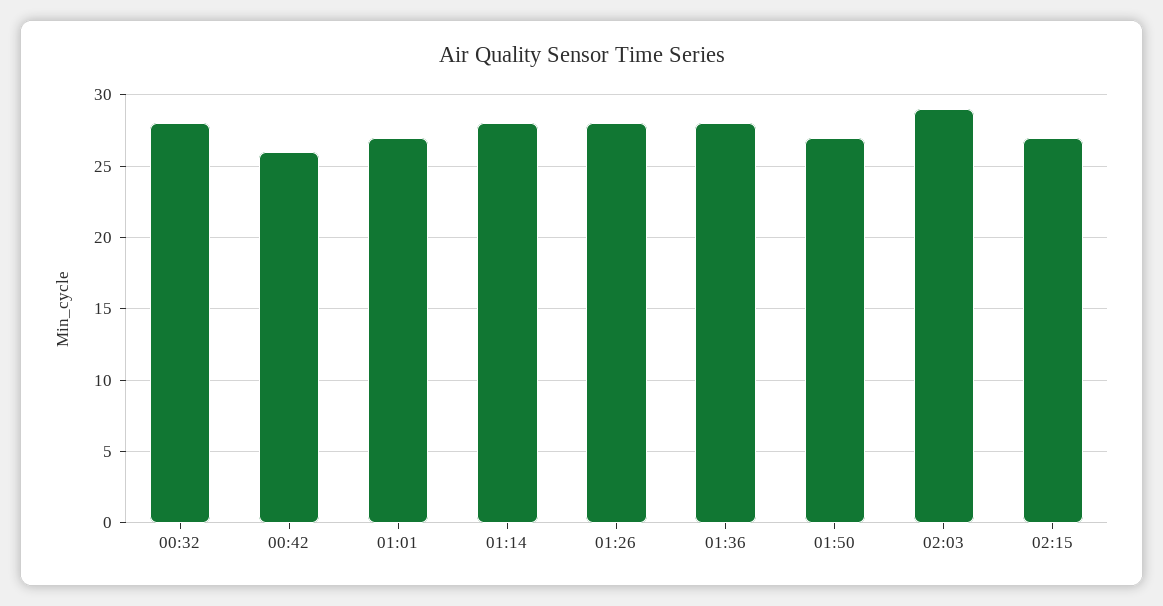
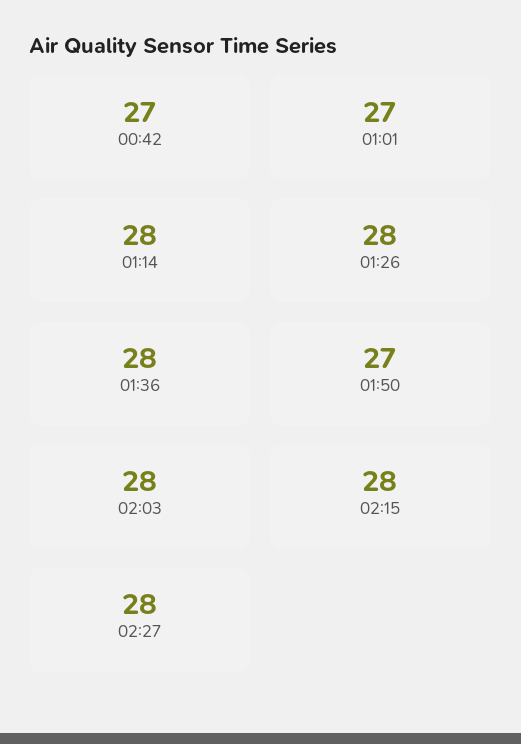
00:32: 28 -> none
00:42: 26 -> 27
02:03: 29 -> 28
02:15: 27 -> 28
02:27: none -> 28

